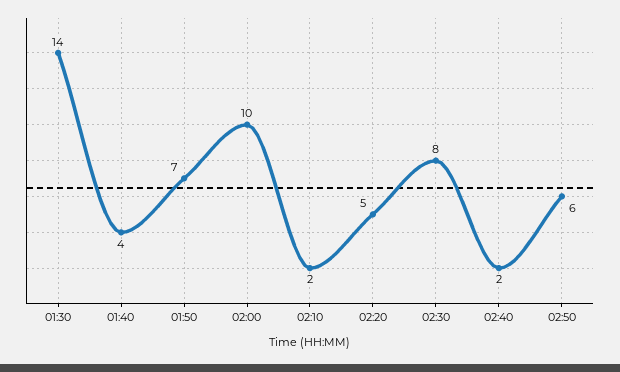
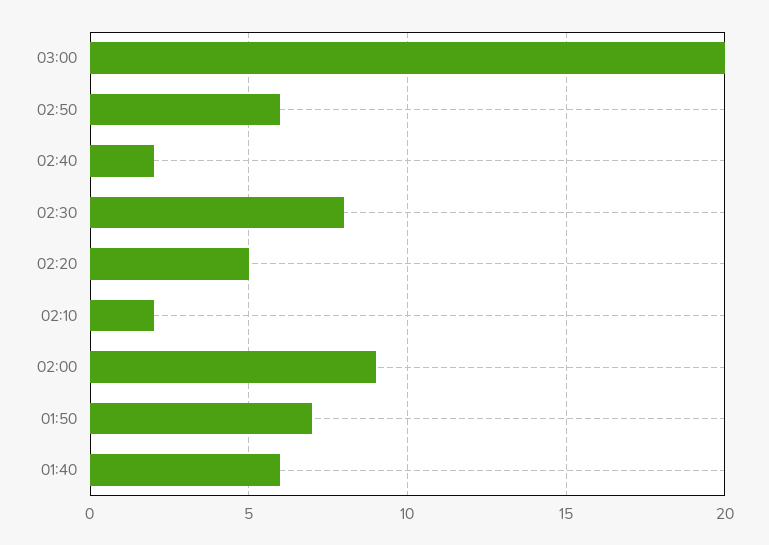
01:30: 14 -> none
01:40: 4 -> 6
02:00: 10 -> 9
03:00: none -> 20

